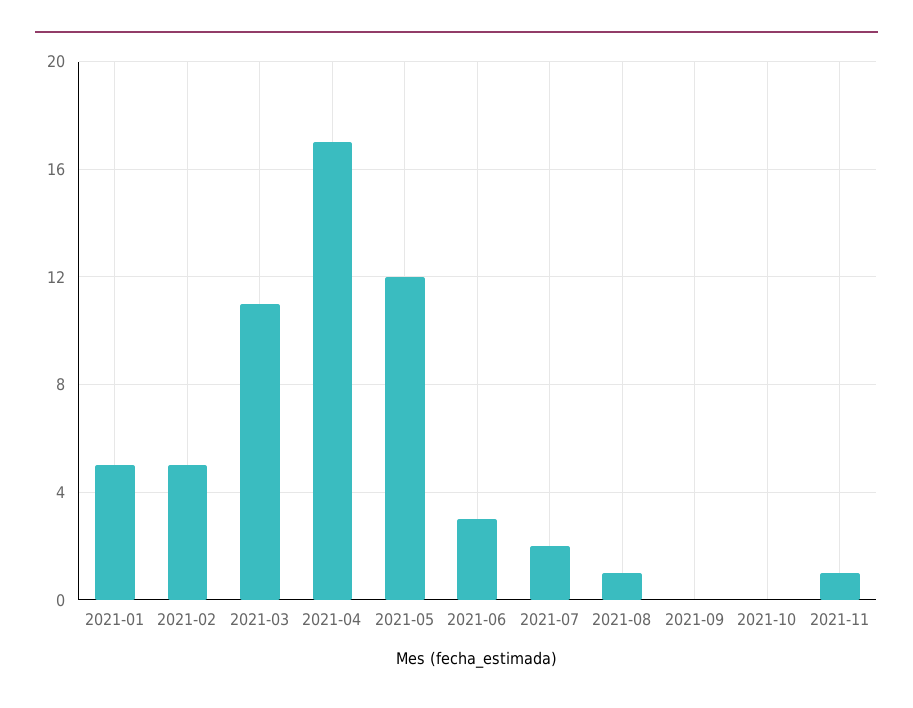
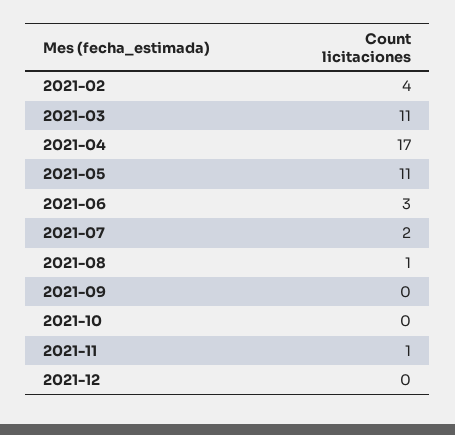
2021-01: 5 -> none
2021-02: 5 -> 4
2021-05: 12 -> 11
2021-12: none -> 0

